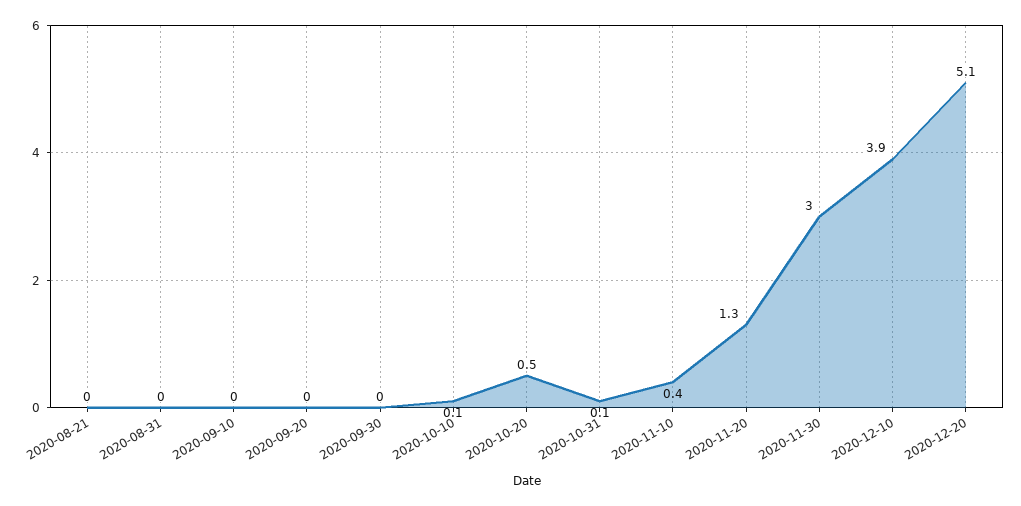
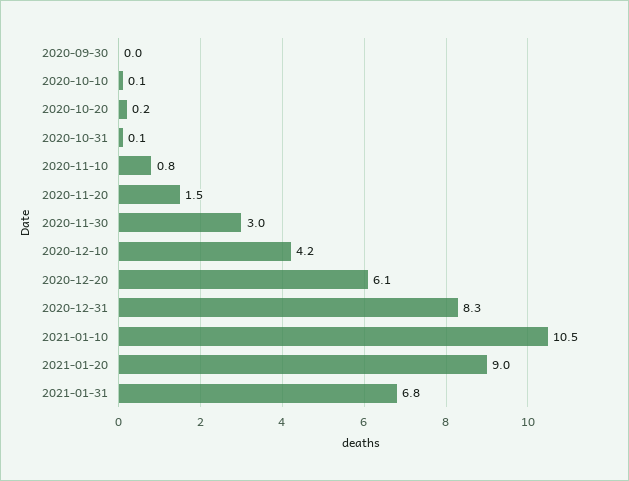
2020-08-21: 0 -> none
2020-08-31: 0 -> none
2020-09-10: 0 -> none
2020-09-20: 0 -> none
2020-10-20: 0.5 -> 0.2
2020-11-10: 0.4 -> 0.8
2020-11-20: 1.3 -> 1.5
2020-12-10: 3.9 -> 4.2
2020-12-20: 5.1 -> 6.1
2020-12-31: none -> 8.3
2021-01-10: none -> 10.5
2021-01-20: none -> 9
2021-01-31: none -> 6.8

